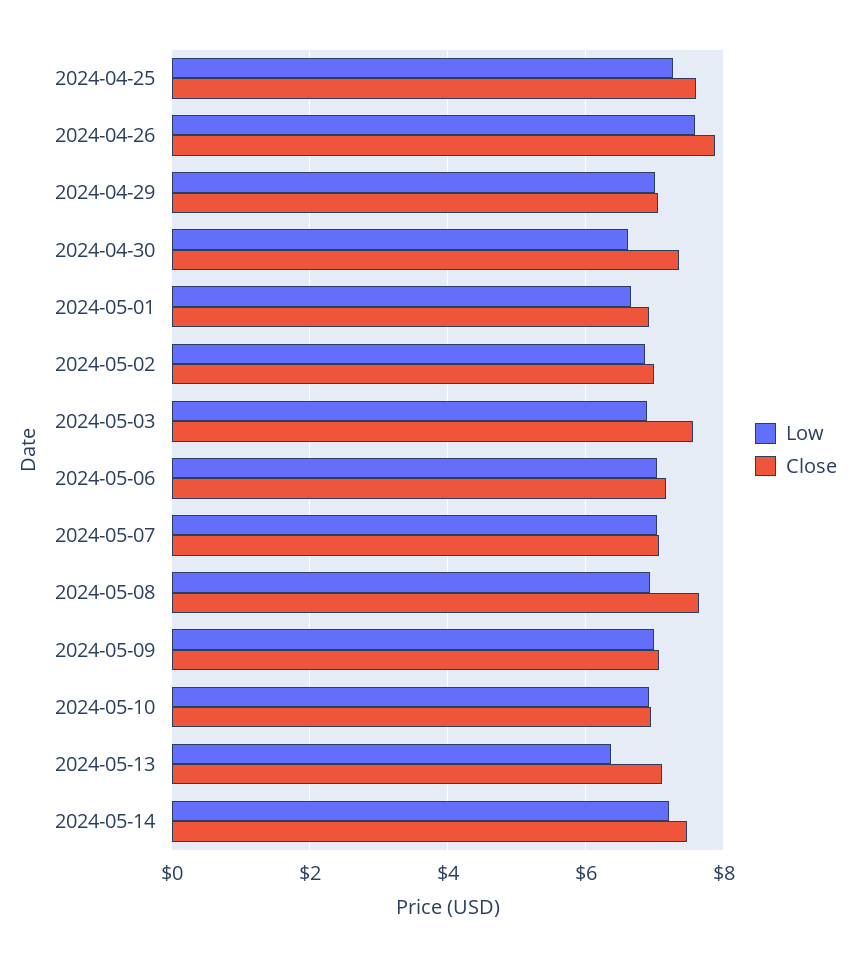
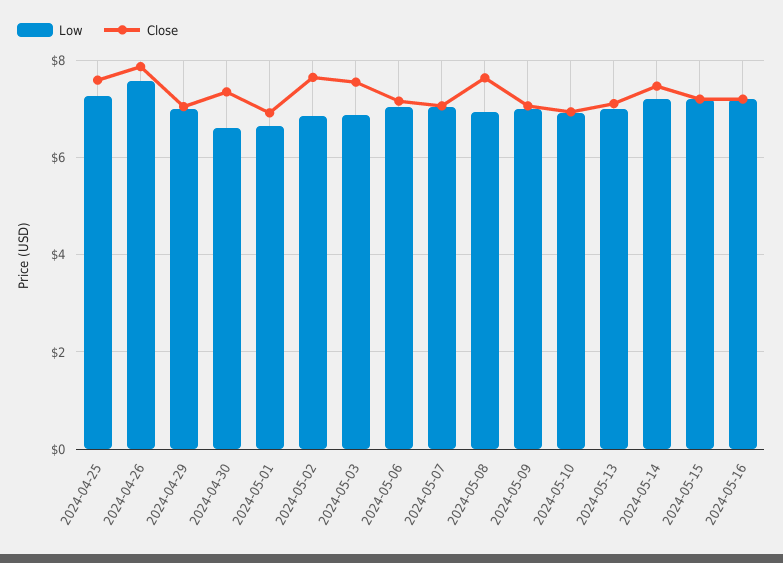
Close, 2024-05-02: 7 -> 7.6
Low, 2024-05-13: 6.4 -> 7
Low, 2024-05-15: none -> 7.2
Close, 2024-05-15: none -> 7.2
Low, 2024-05-16: none -> 7.2
Close, 2024-05-16: none -> 7.2

